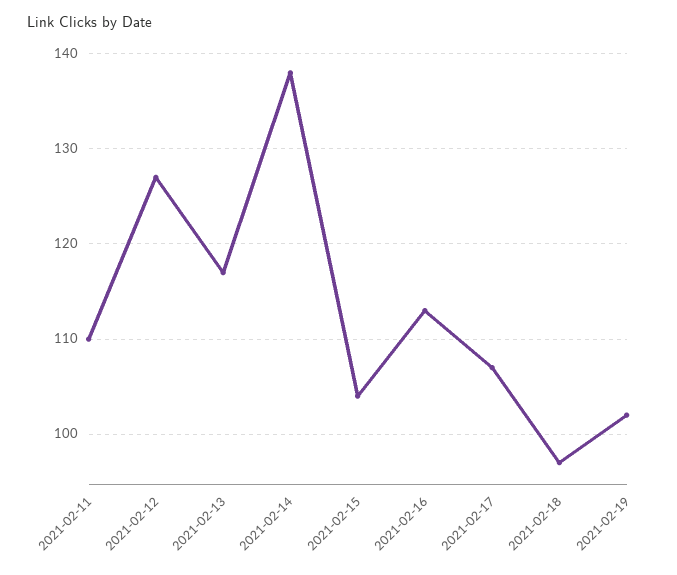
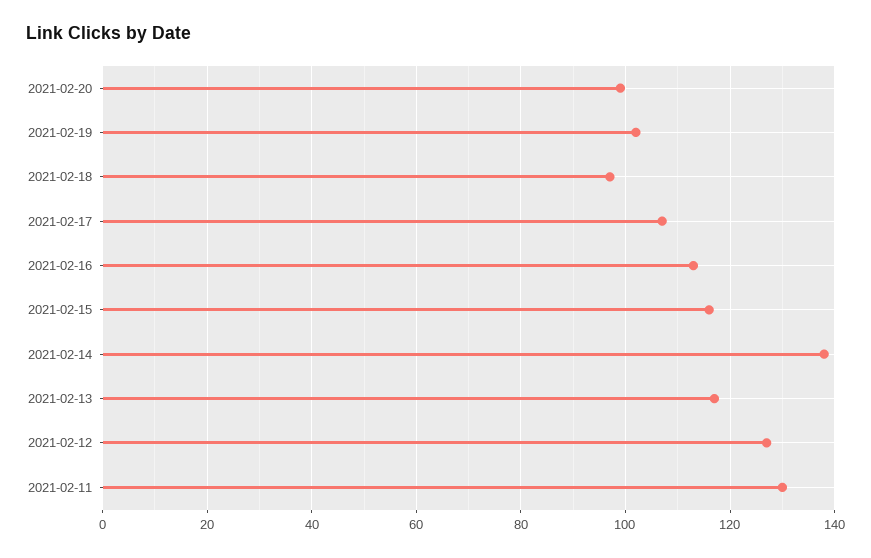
2021-02-11: 110 -> 130
2021-02-15: 104 -> 115
2021-02-20: none -> 100

